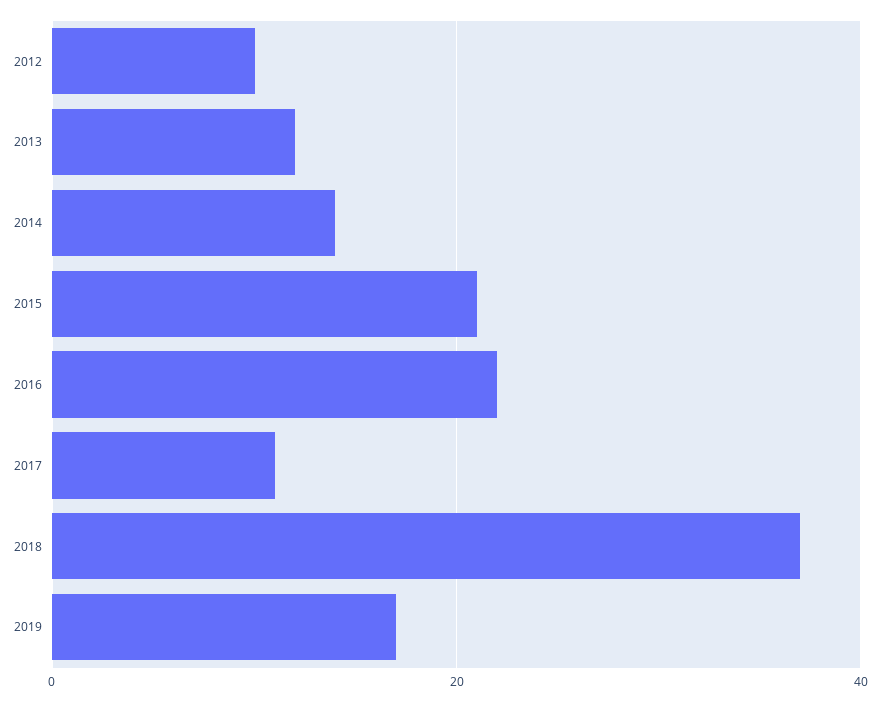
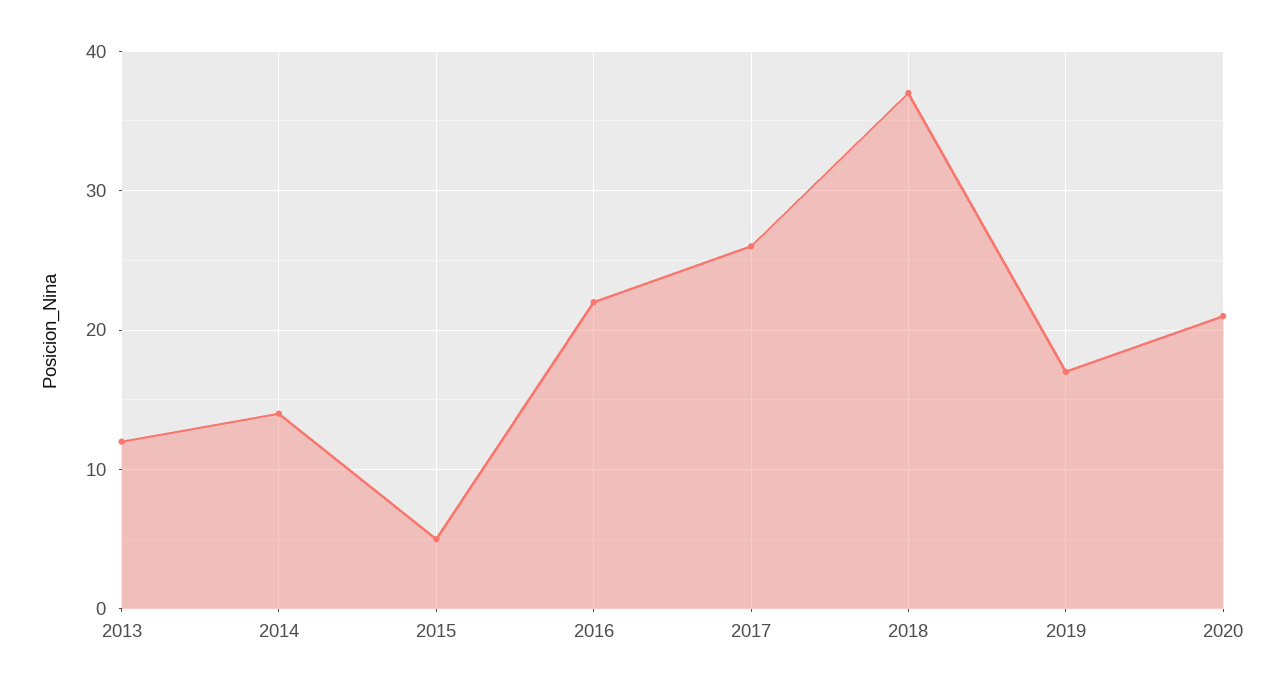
2012: 10 -> none
2015: 20 -> 5
2017: 10 -> 26
2020: none -> 21

